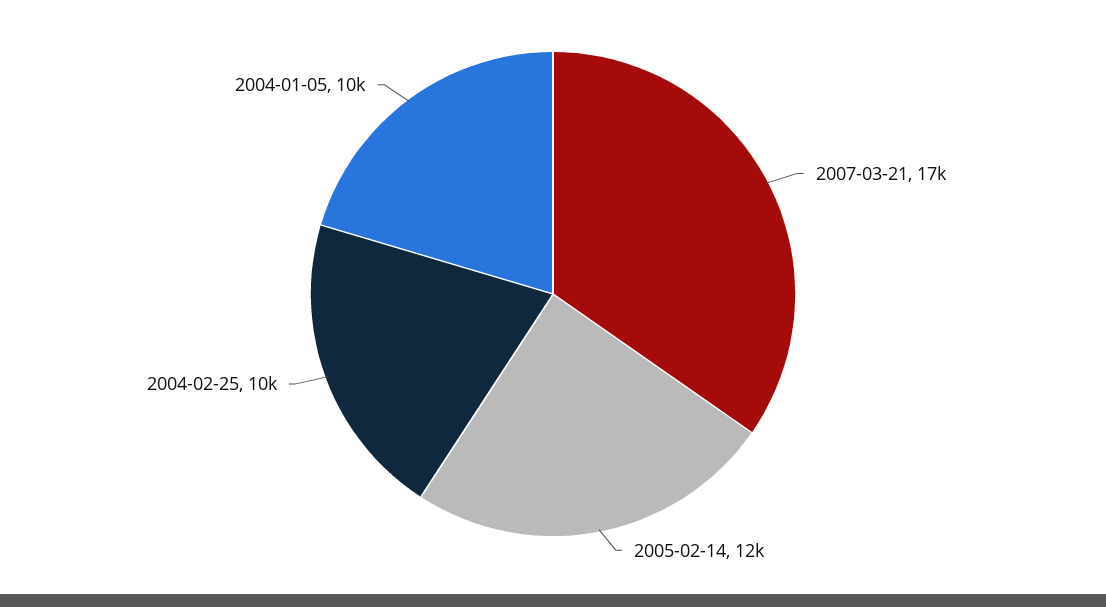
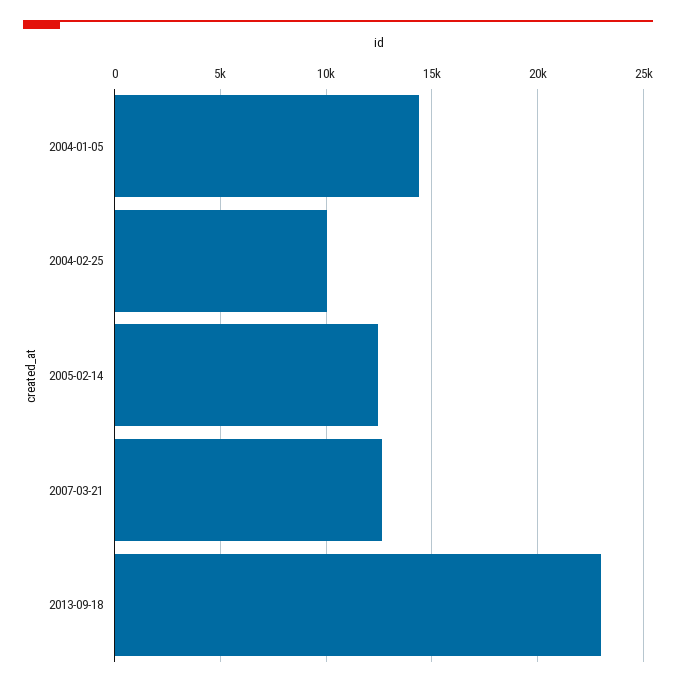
2007-03-21: 17000 -> 12500
2004-01-05: 10000 -> 14500
2013-09-18: none -> 23000

